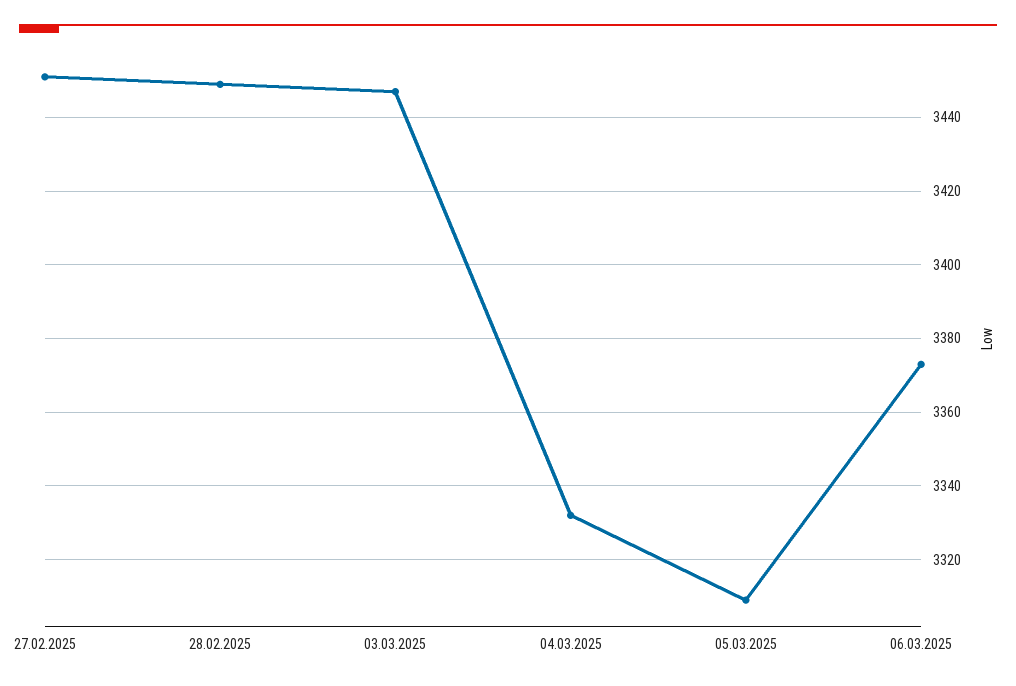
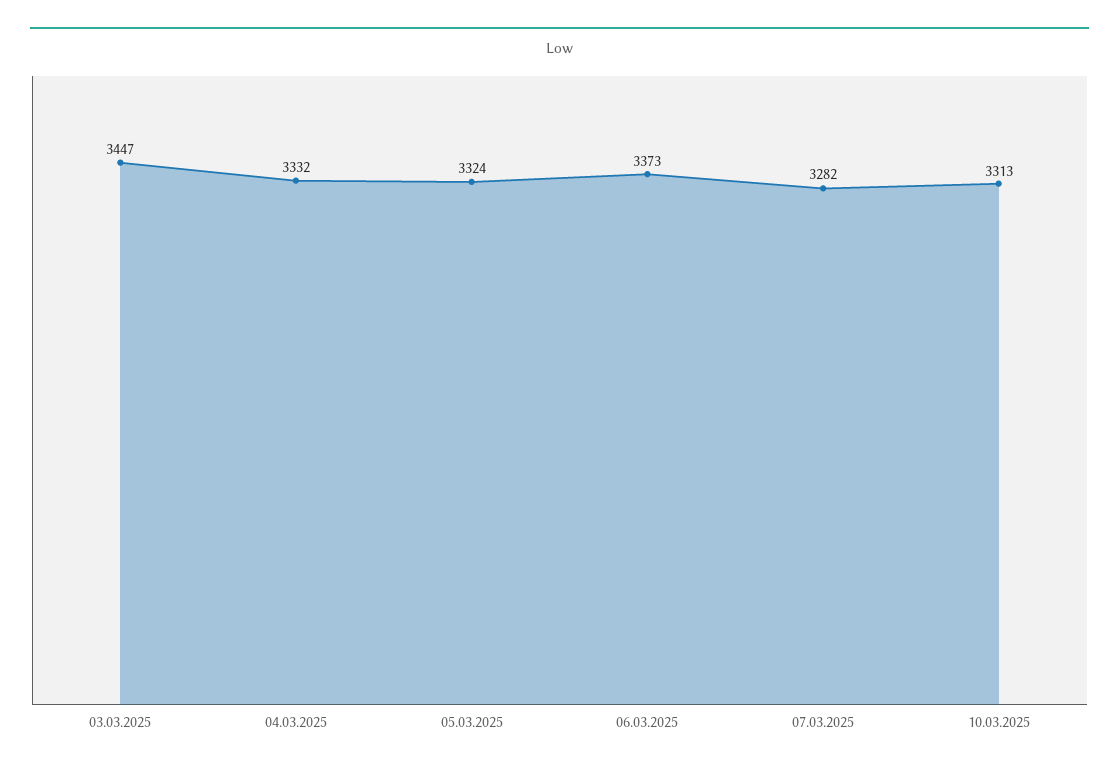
27.02.2025: 3450 -> none
28.02.2025: 3450 -> none
05.03.2025: 3310 -> 3324
07.03.2025: none -> 3282
10.03.2025: none -> 3313

